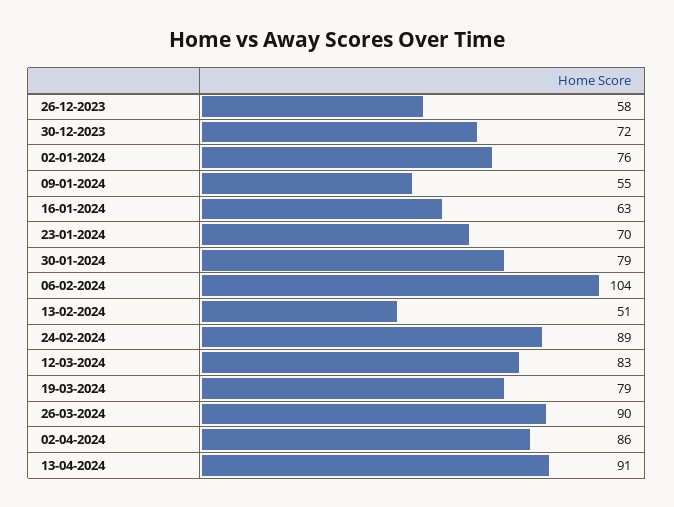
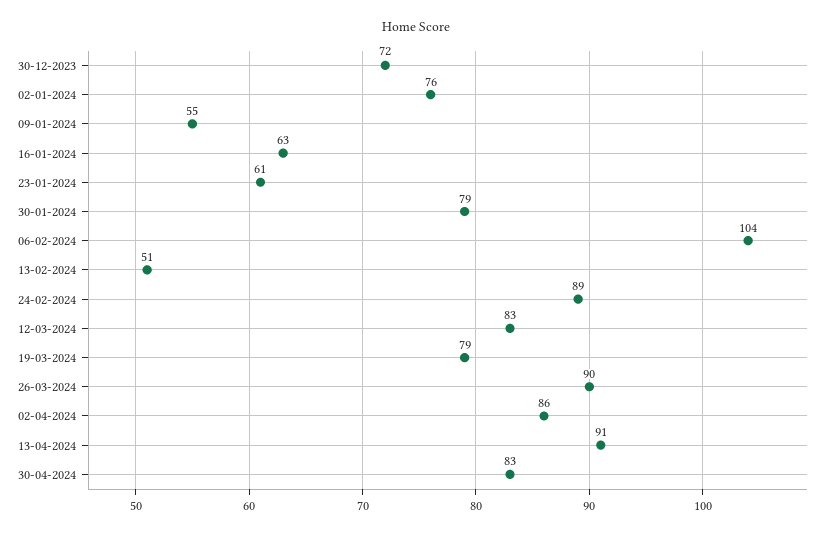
26-12-2023: 58 -> none
23-01-2024: 70 -> 61
30-04-2024: none -> 83

